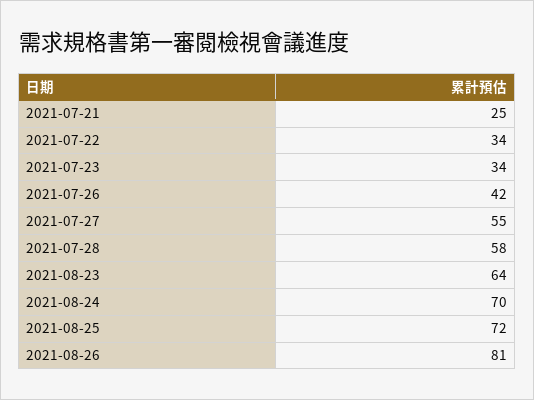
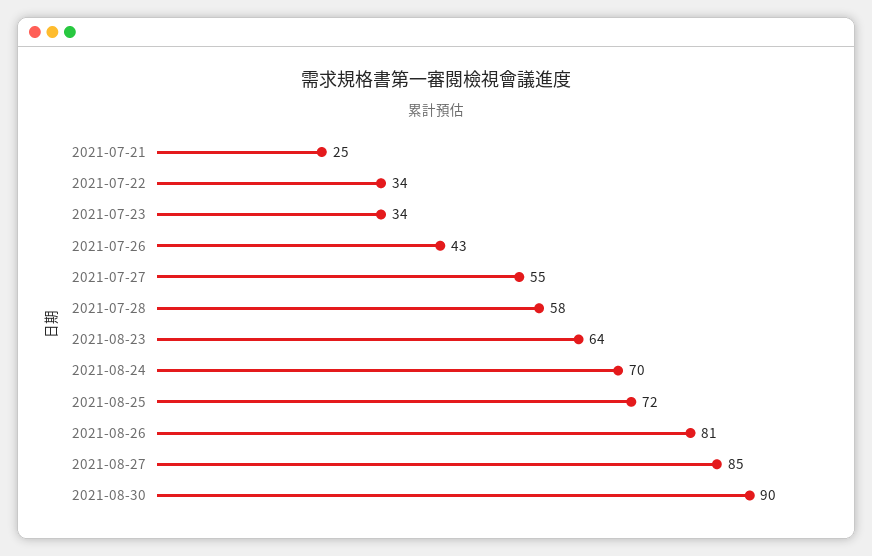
2021-07-26: 42 -> 43
2021-08-27: none -> 85
2021-08-30: none -> 90

